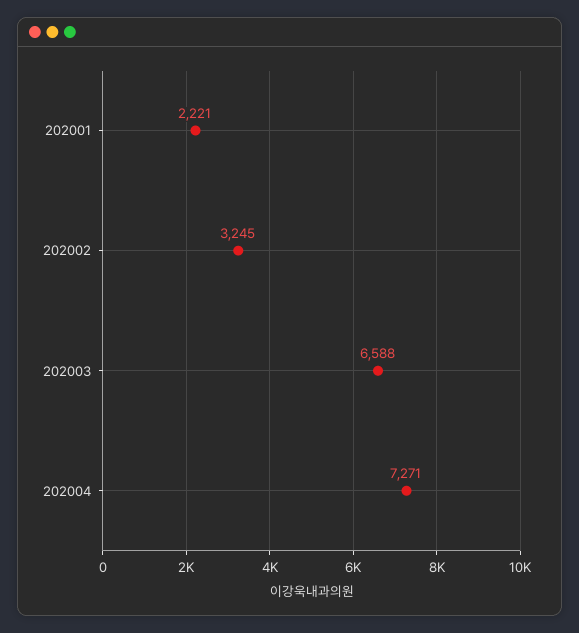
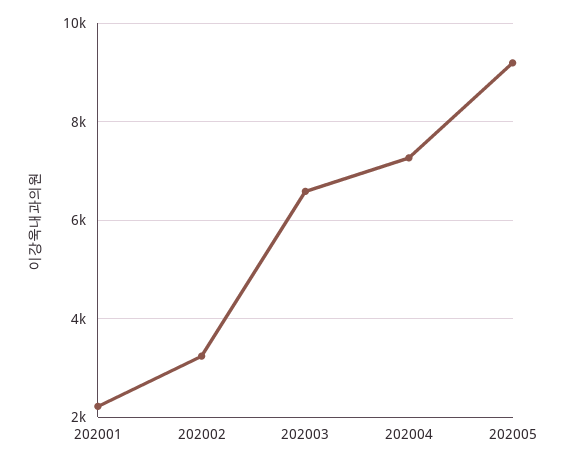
202005: none -> 9200

